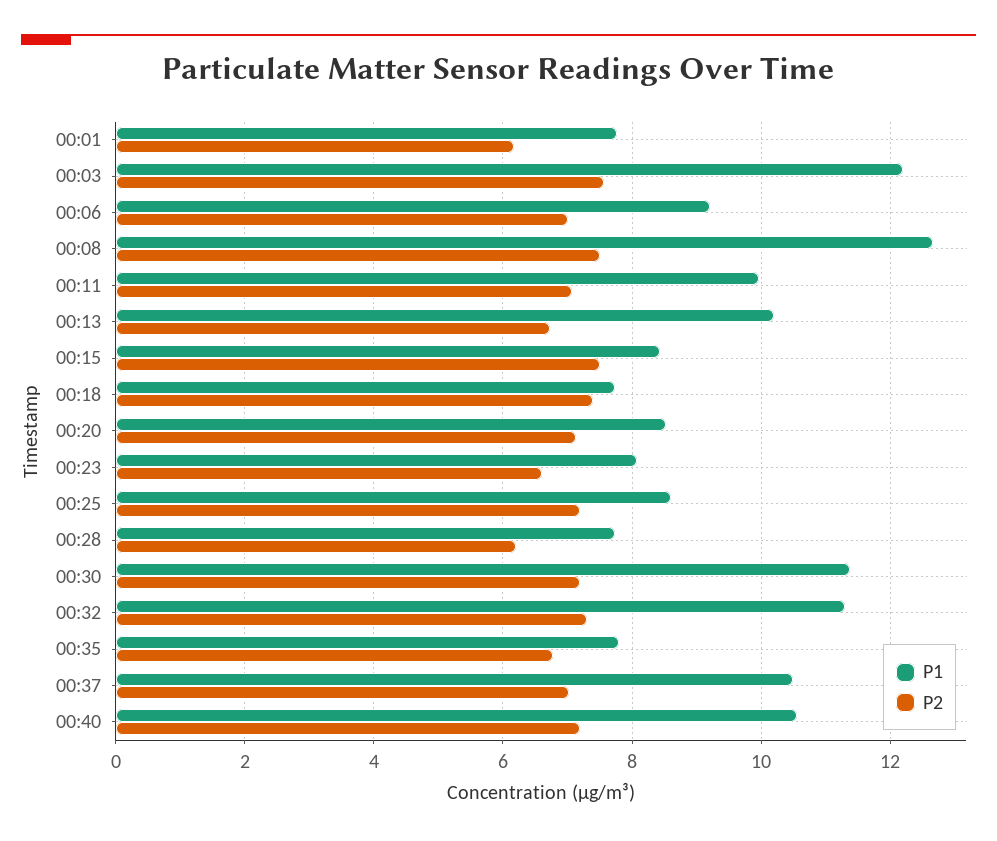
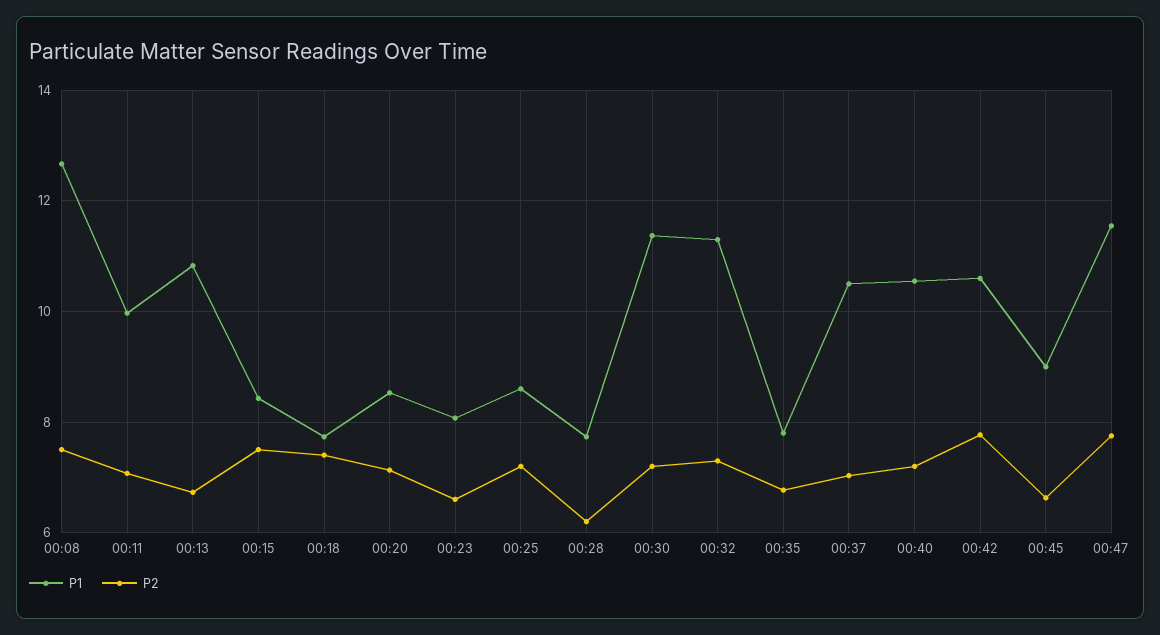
P1, 00:01: 7.8 -> none
P2, 00:01: 6.2 -> none
P1, 00:03: 12.2 -> none
P2, 00:03: 7.6 -> none
P1, 00:06: 9.2 -> none
P2, 00:06: 7 -> none
P1, 00:13: 10.2 -> 10.8
P1, 00:42: none -> 10.6
P2, 00:42: none -> 7.8
P1, 00:45: none -> 9
P2, 00:45: none -> 6.6
P1, 00:47: none -> 11.6
P2, 00:47: none -> 7.8

